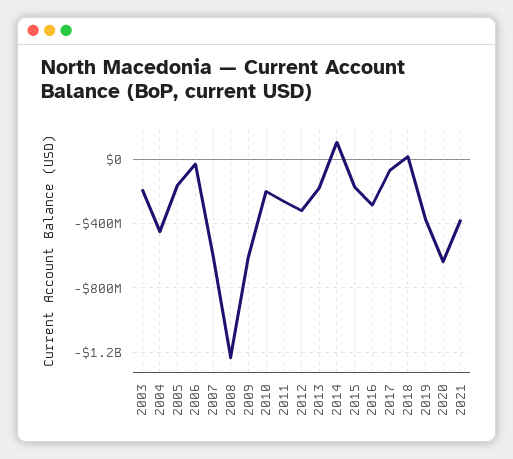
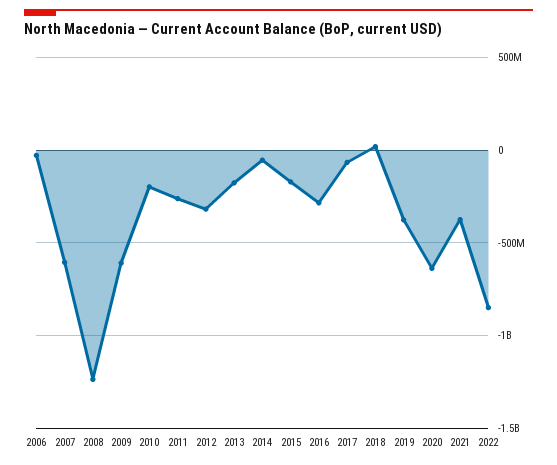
2003: -200000000 -> none
2004: -450000000 -> none
2005: -150000000 -> none
2014: 100000000 -> -50000000
2022: none -> -850000000

